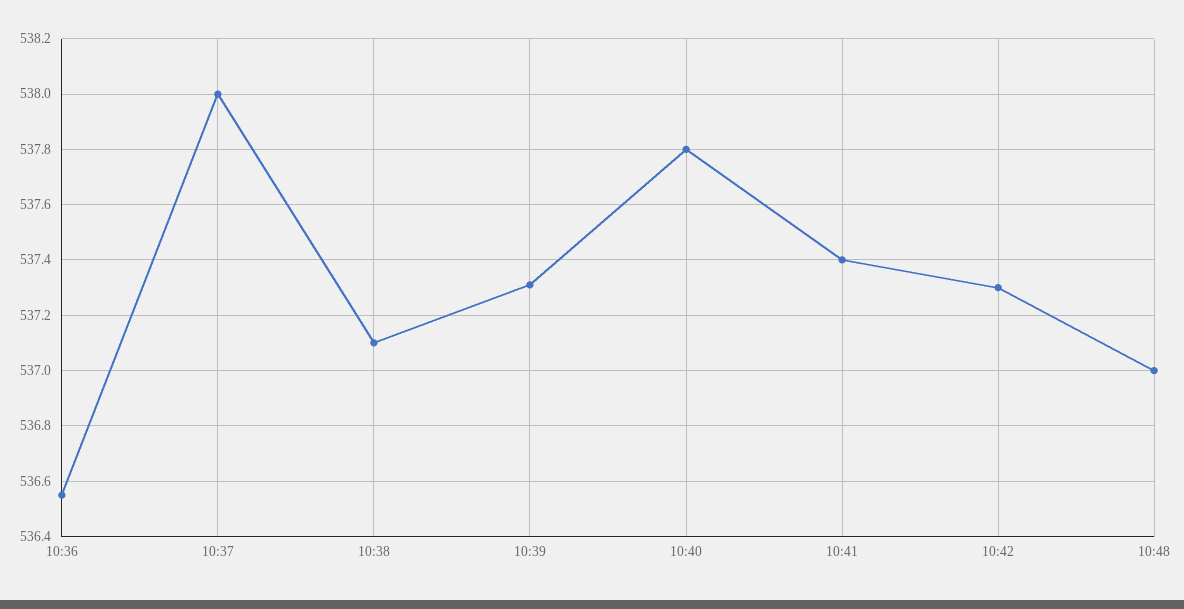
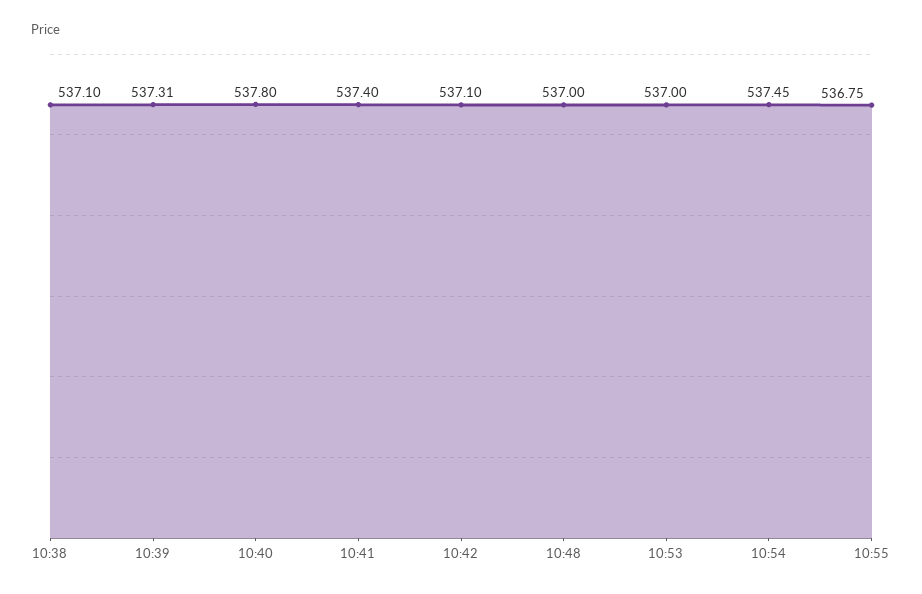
10:36: 536.55 -> none
10:37: 538 -> none
10:42: 537.3 -> 537.1
10:53: none -> 537
10:54: none -> 537.45
10:55: none -> 536.75

